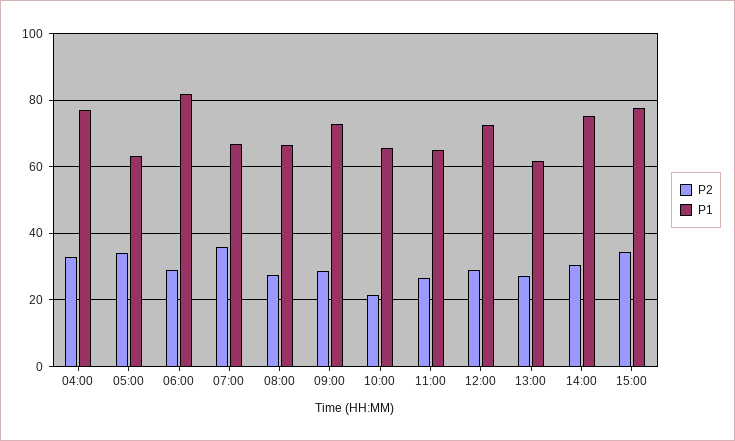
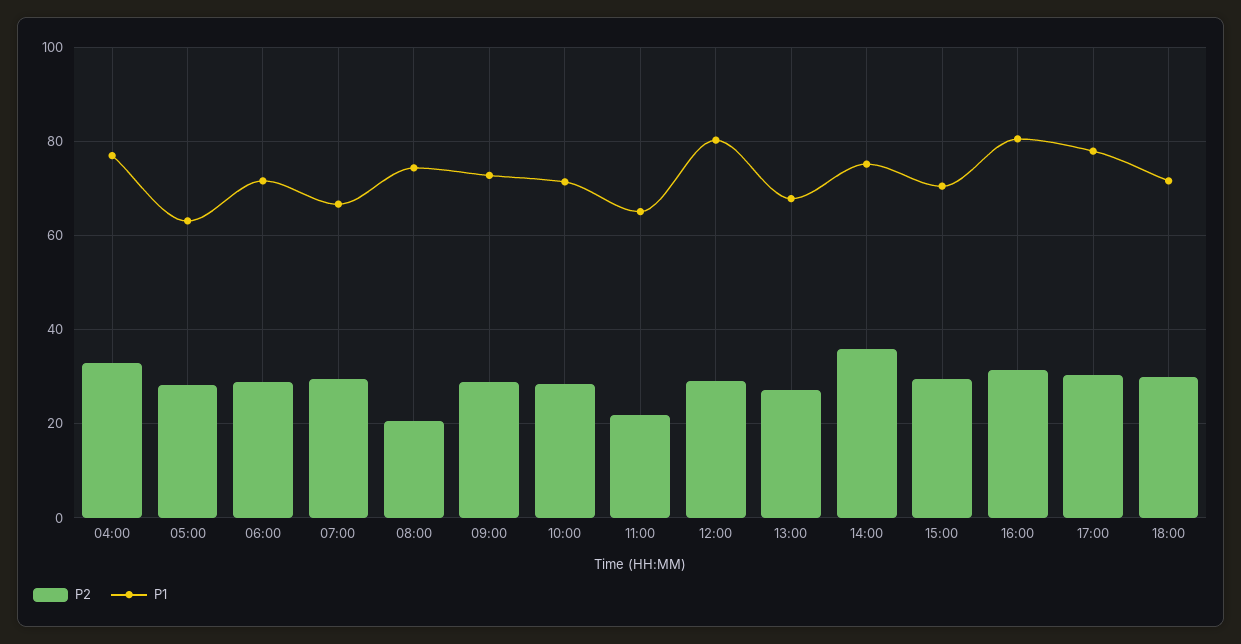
P2, 05:00: 34 -> 28
P1, 06:00: 82 -> 72
P2, 07:00: 36 -> 30
P2, 08:00: 28 -> 20
P1, 08:00: 66 -> 74
P2, 10:00: 22 -> 28
P1, 10:00: 66 -> 72
P2, 11:00: 26 -> 22
P1, 12:00: 72 -> 80
P1, 13:00: 62 -> 68
P2, 14:00: 30 -> 36
P2, 15:00: 34 -> 30
P1, 15:00: 78 -> 70
P2, 16:00: none -> 32
P1, 16:00: none -> 80
P2, 17:00: none -> 30
P1, 17:00: none -> 78
P2, 18:00: none -> 30
P1, 18:00: none -> 72

